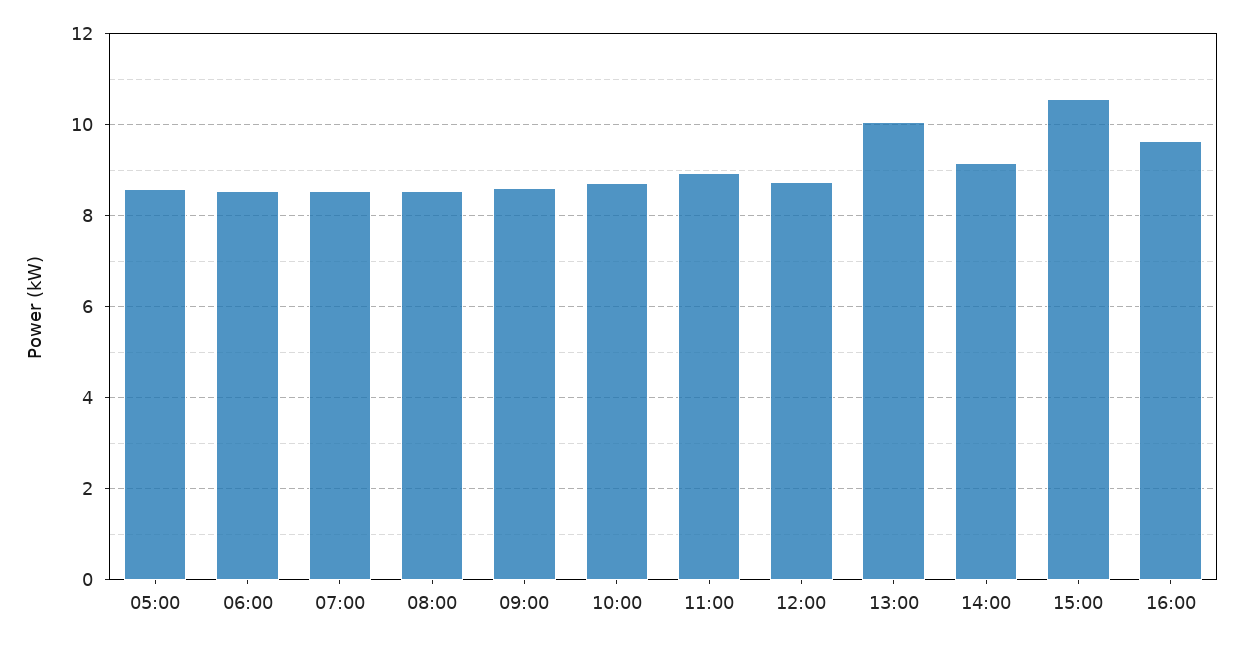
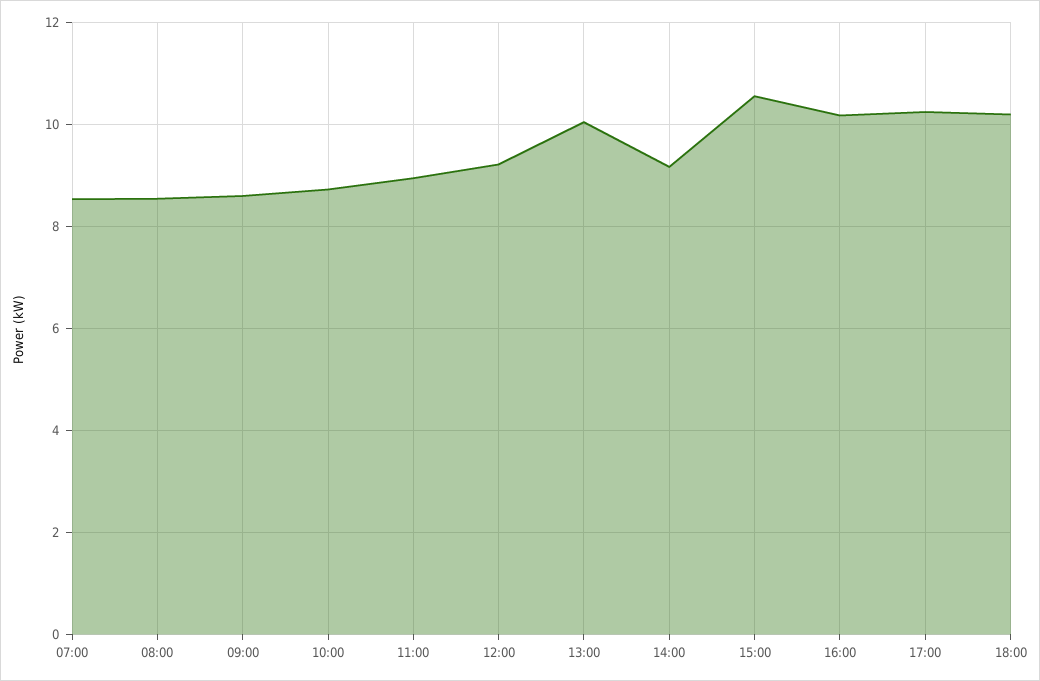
05:00: 8.6 -> none
06:00: 8.6 -> none
12:00: 8.8 -> 9.2
16:00: 9.6 -> 10.2
17:00: none -> 10.2
18:00: none -> 10.2

